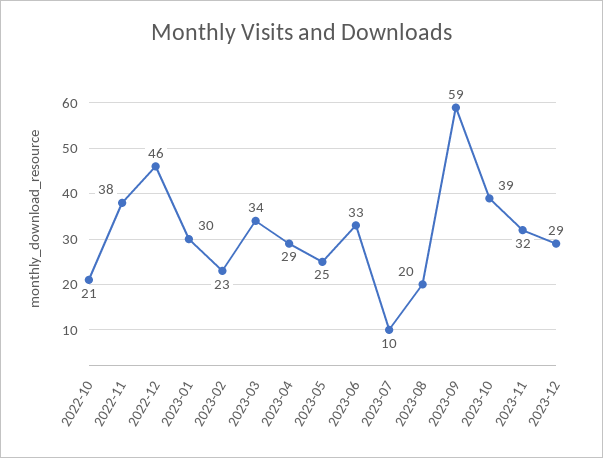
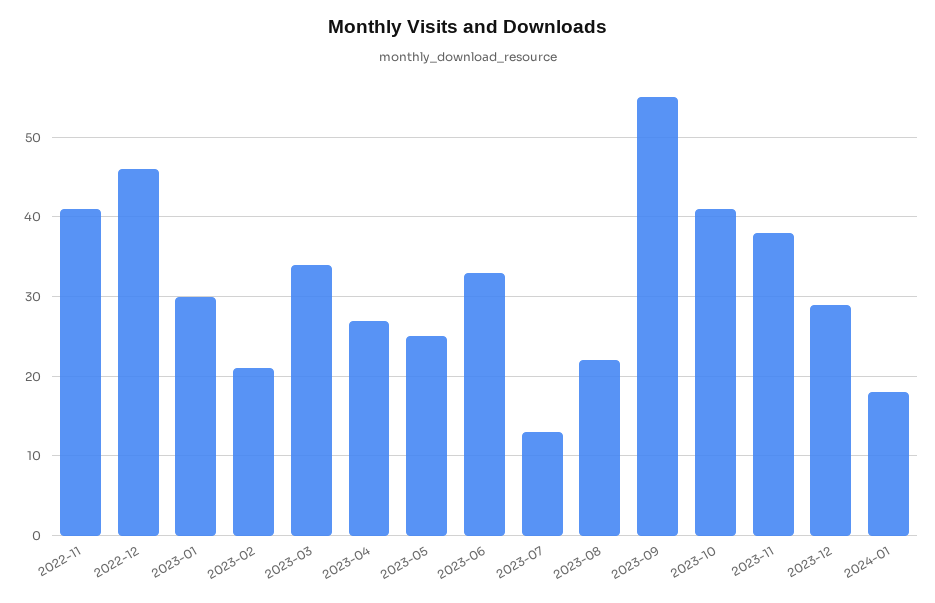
2022-10: 21 -> none
2022-11: 38 -> 41
2023-02: 23 -> 21
2023-04: 29 -> 27
2023-07: 10 -> 13
2023-08: 20 -> 22
2023-09: 59 -> 55
2023-10: 39 -> 41
2023-11: 32 -> 38
2024-01: none -> 18

